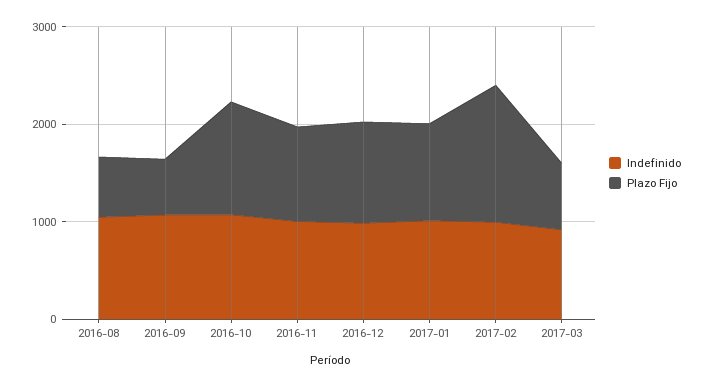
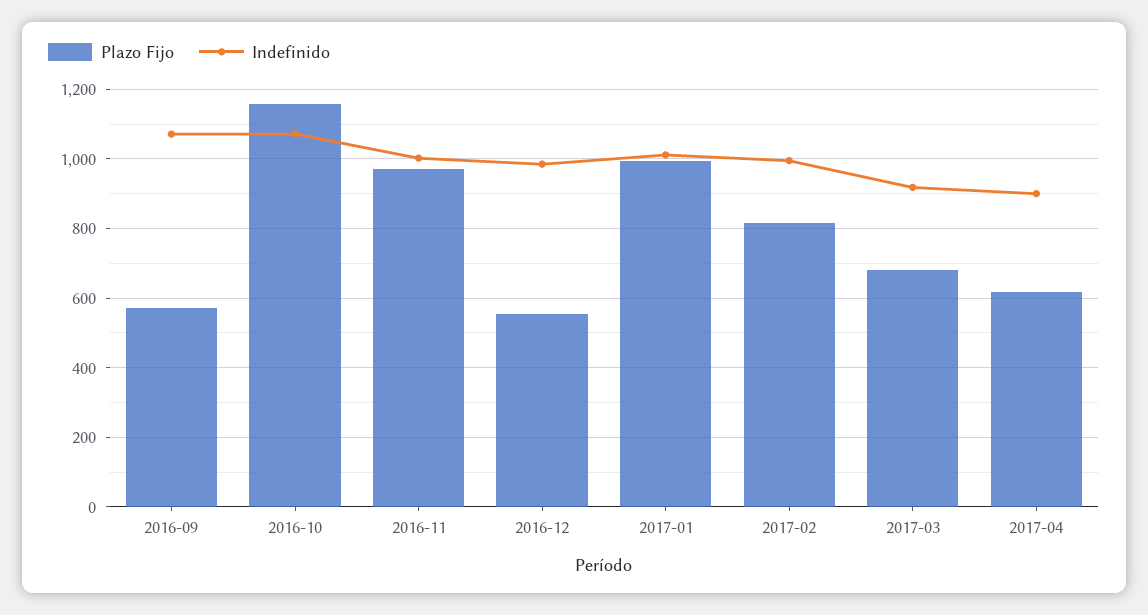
Indefinido, 2016-08: 1000 -> none
Plazo Fijo, 2016-08: 600 -> none
Plazo Fijo, 2016-12: 1000 -> 560
Plazo Fijo, 2017-02: 1400 -> 820
Plazo Fijo, 2017-04: none -> 620
Indefinido, 2017-04: none -> 900

